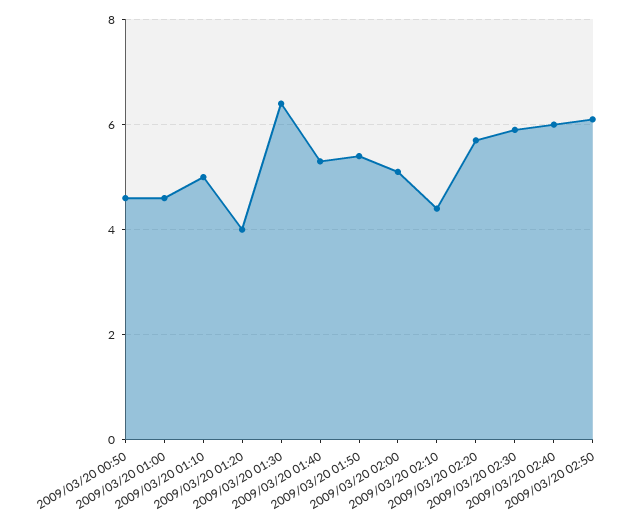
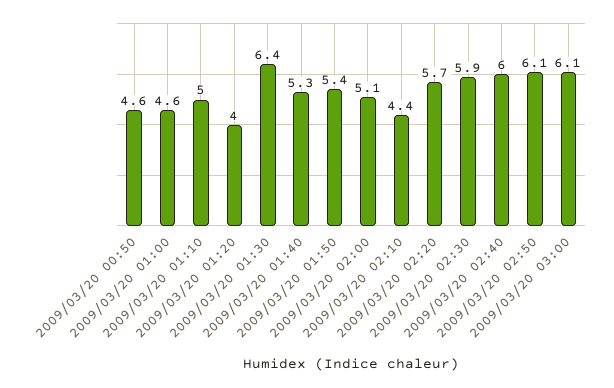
2009/03/20 03:00: none -> 6.1

